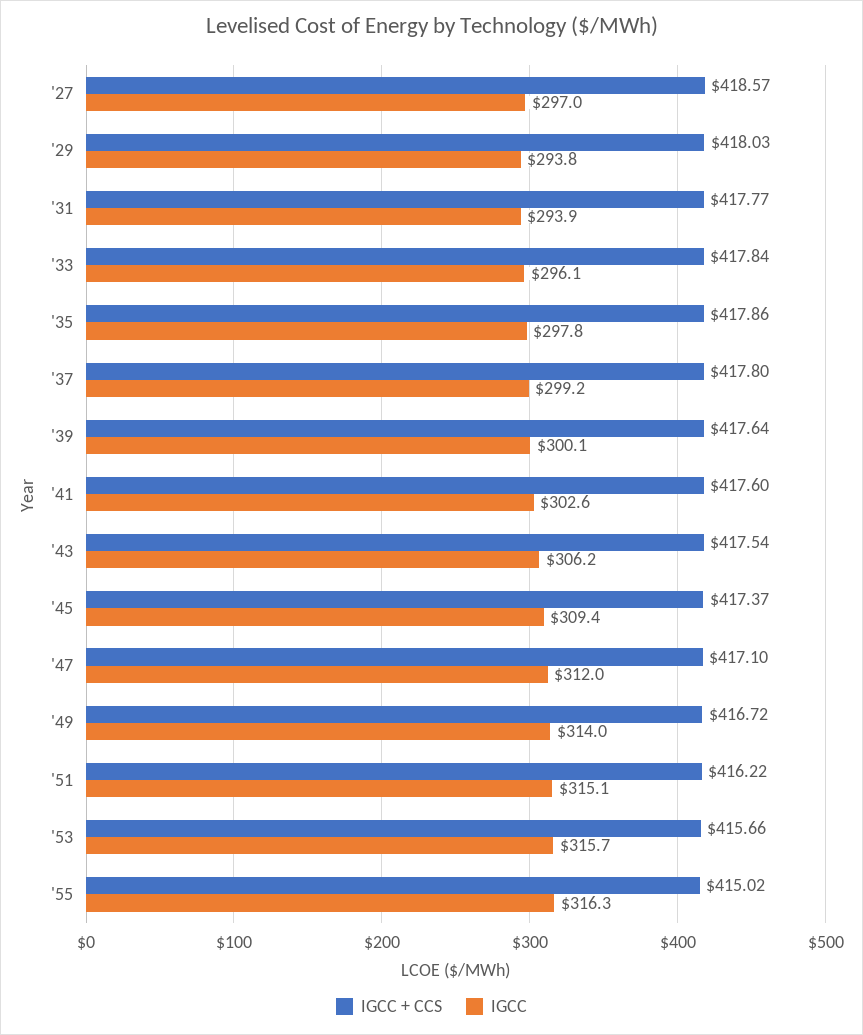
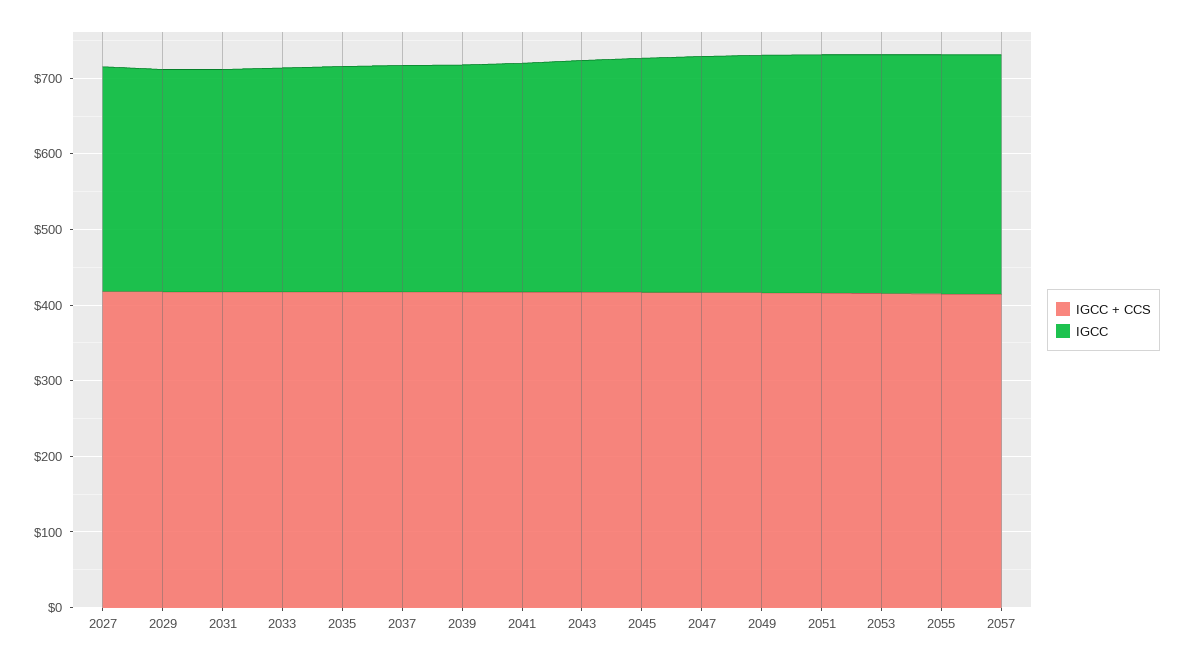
IGCC + CCS, 2057: none -> 420
IGCC, 2057: none -> 320

